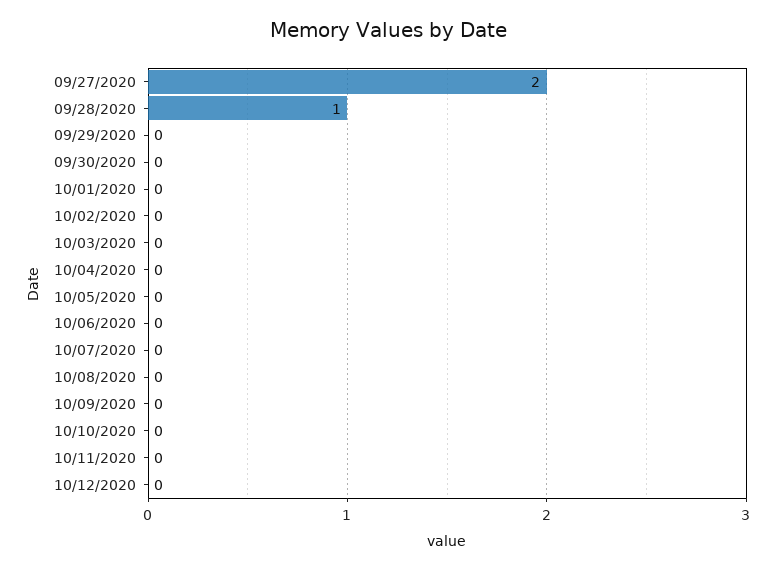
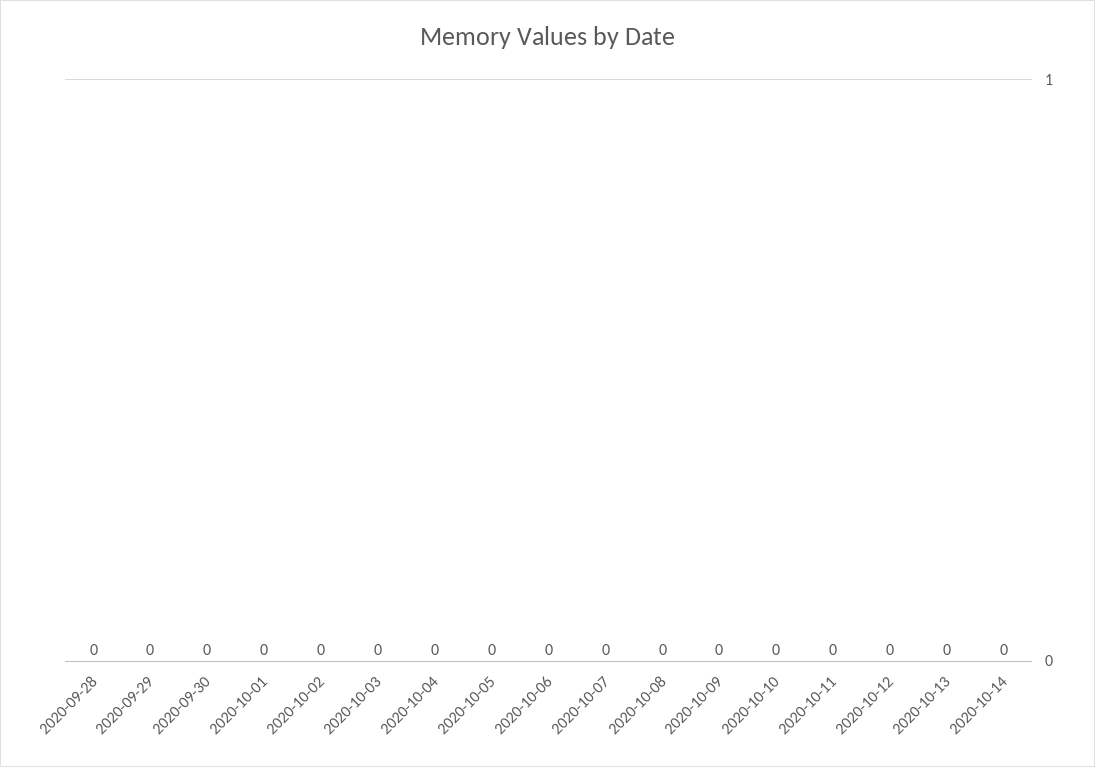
09/27/2020: 2 -> none
09/28/2020: 1 -> 0
2020-10-13: none -> 0
2020-10-14: none -> 0

